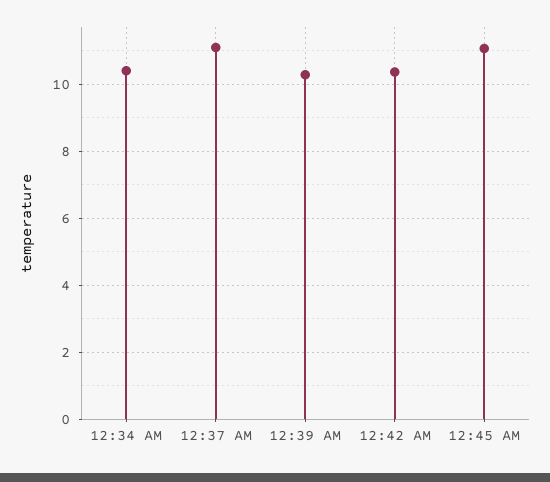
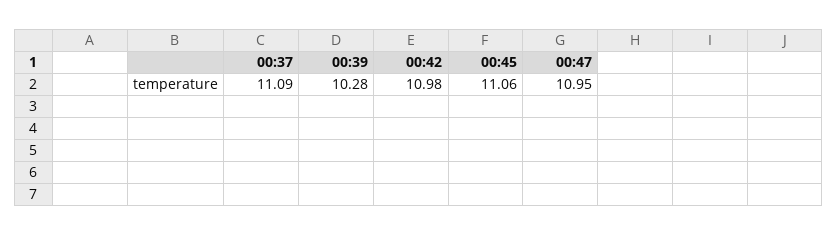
12:34 AM: 10.4 -> none
12:42 AM: 10.4 -> 10.98
00:47: none -> 10.95

